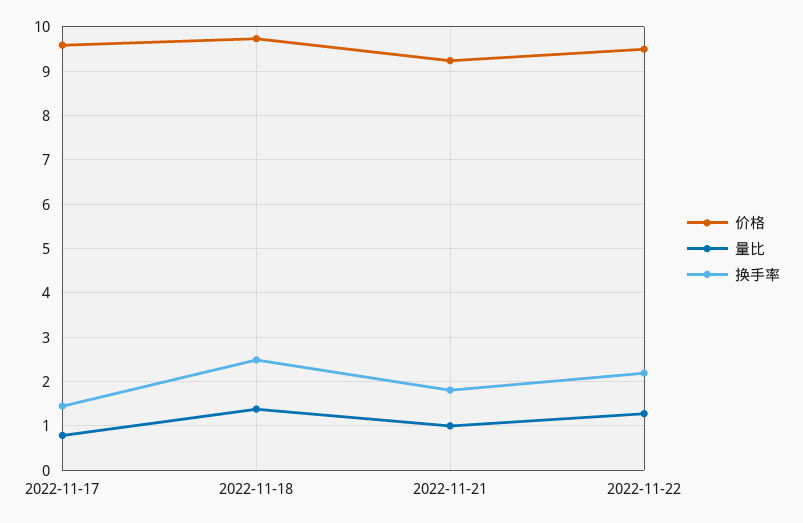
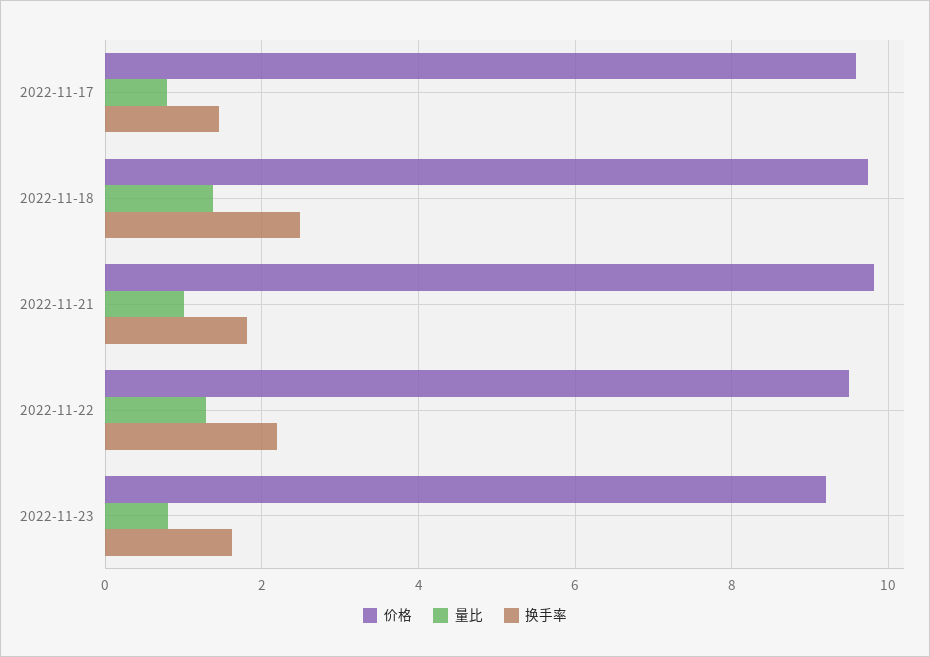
价格, 2022-11-21: 9.2 -> 9.8
价格, 2022-11-23: none -> 9.2
量比, 2022-11-23: none -> 0.8
换手率, 2022-11-23: none -> 1.6

